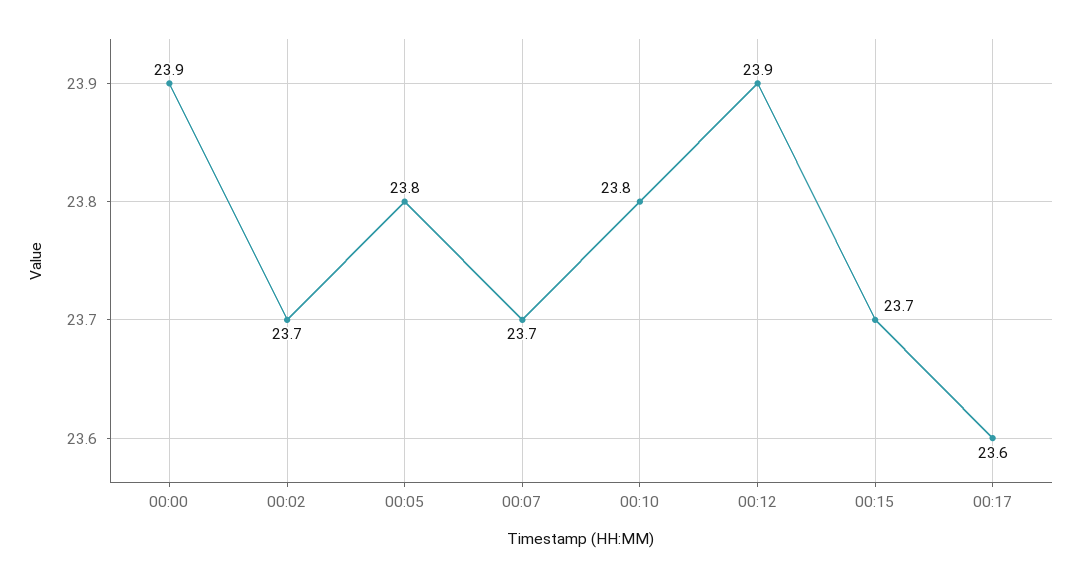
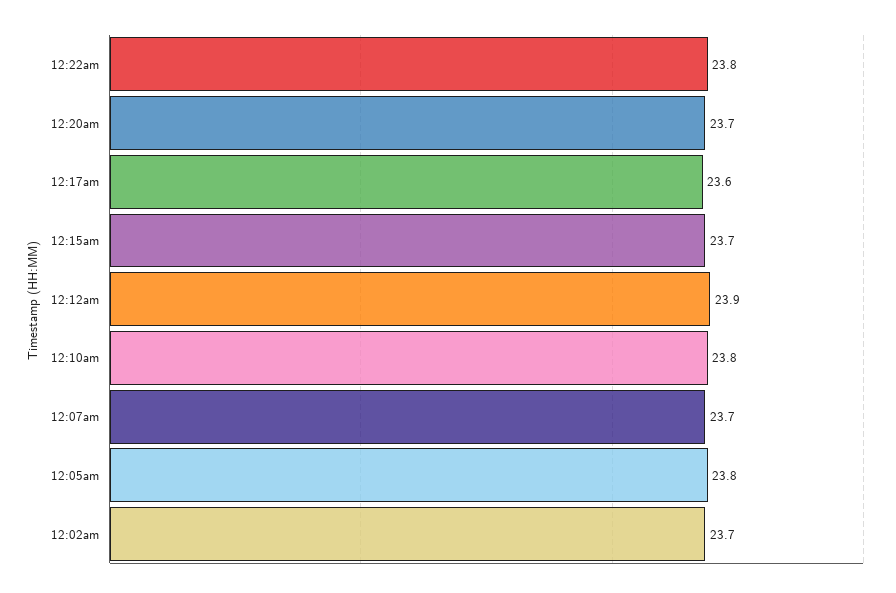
00:00: 23.9 -> none
12:22am: none -> 23.8
12:20am: none -> 23.7

